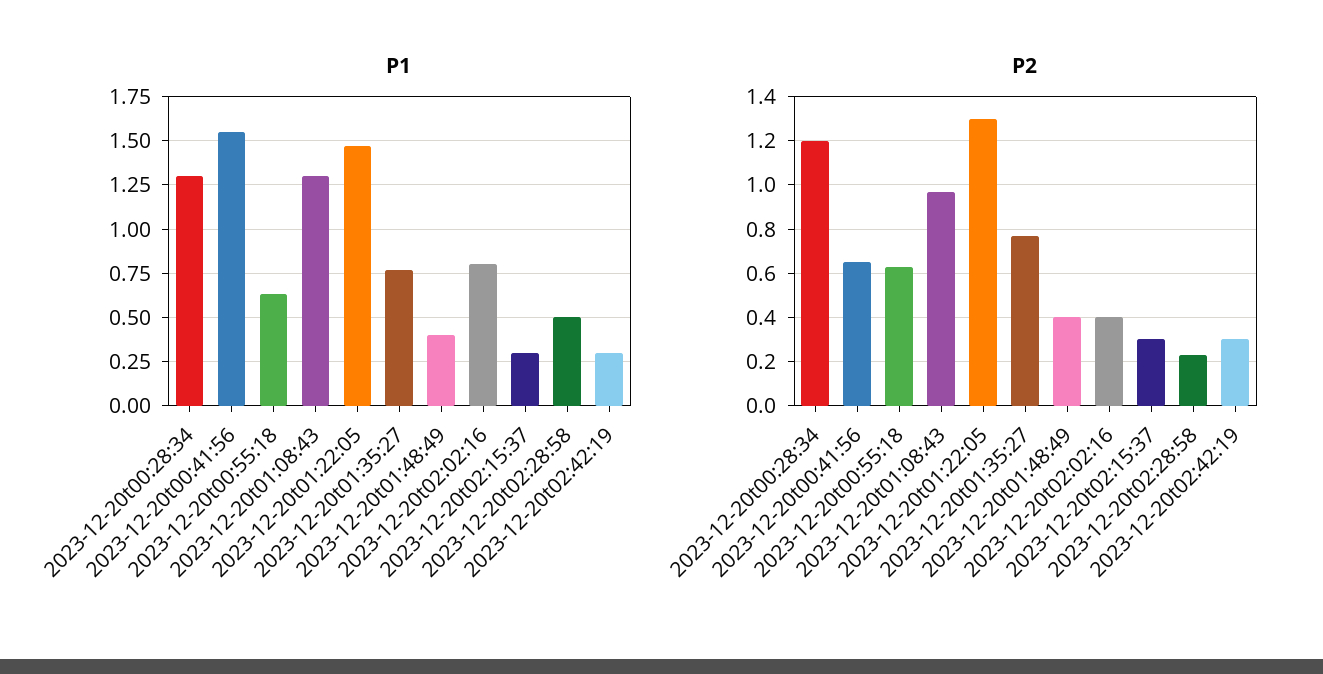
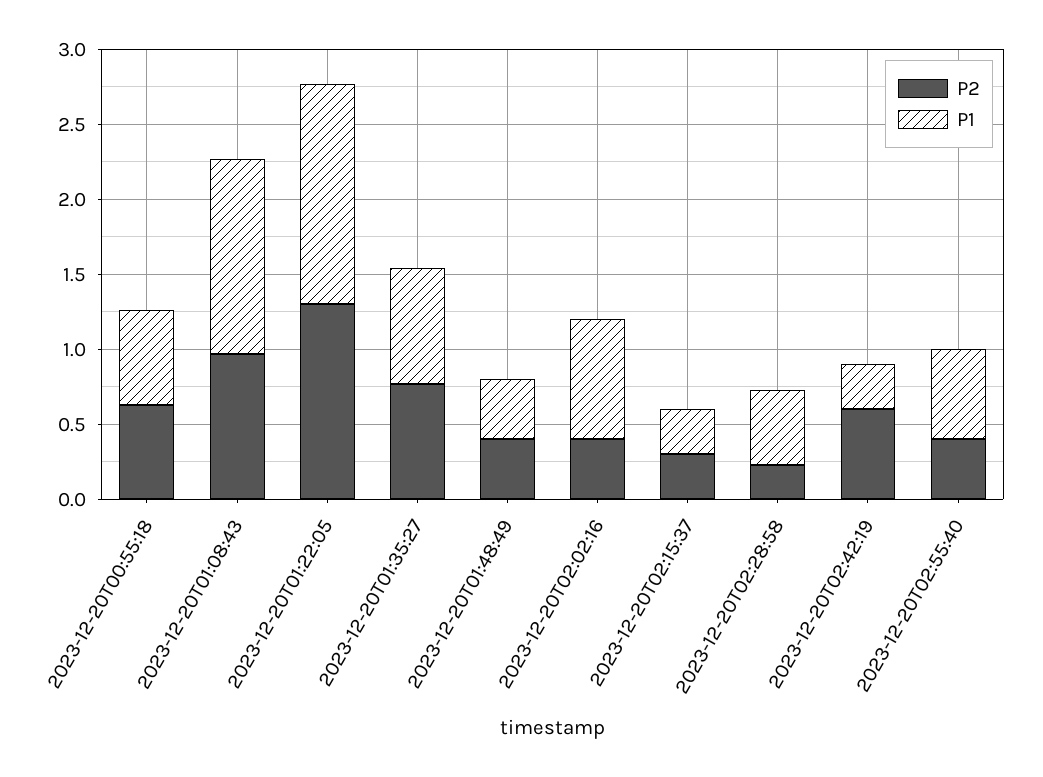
P1, 2023-12-20t00:28:34: 1.3 -> none
P1, 2023-12-20t00:41:56: 1.55 -> none
P2, 2023-12-20t00:28:34: 1.2 -> none
P2, 2023-12-20t00:41:56: 0.65 -> none
P2, 2023-12-20t02:42:19: 0.3 -> 0.6
P2, 2023-12-20T02:55:40: none -> 0.4
P1, 2023-12-20T02:55:40: none -> 0.6

